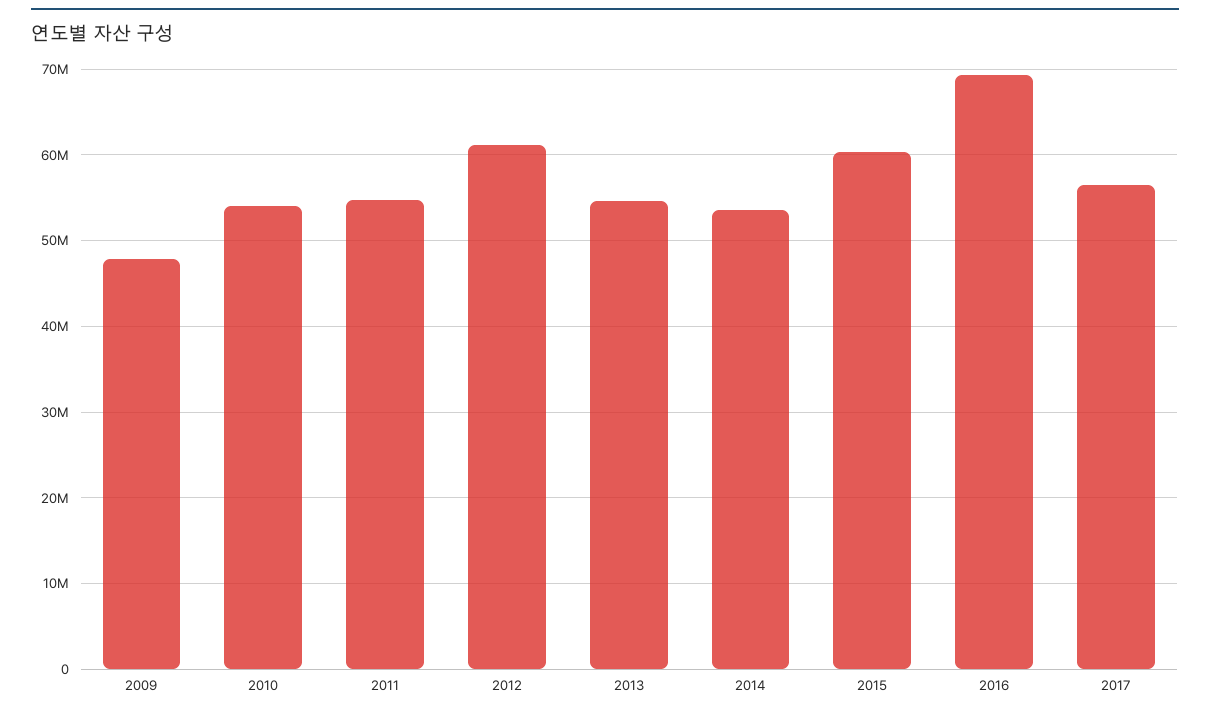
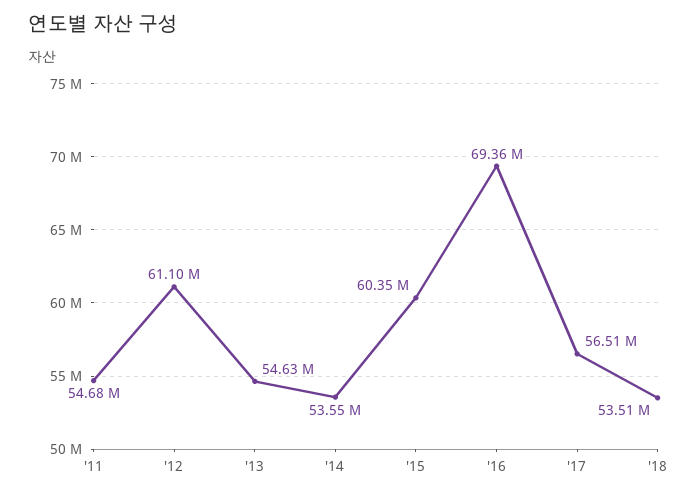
2009: 48000000 -> none
2010: 54000000 -> none
'18: none -> 53510000

